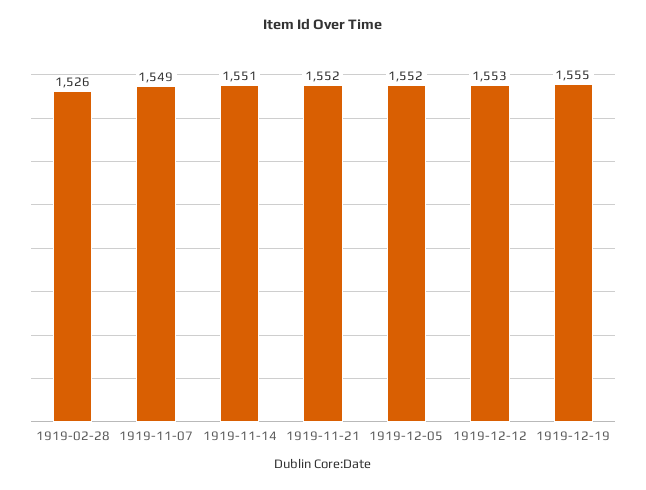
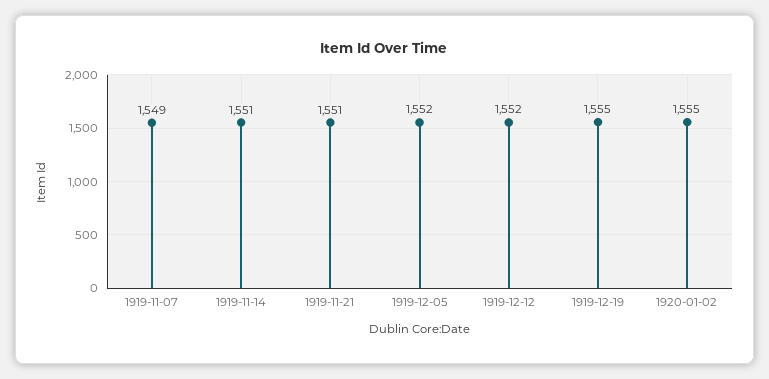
1919-02-28: 1526 -> none
1919-11-21: 1552 -> 1551
1919-12-12: 1553 -> 1552
1920-01-02: none -> 1555

